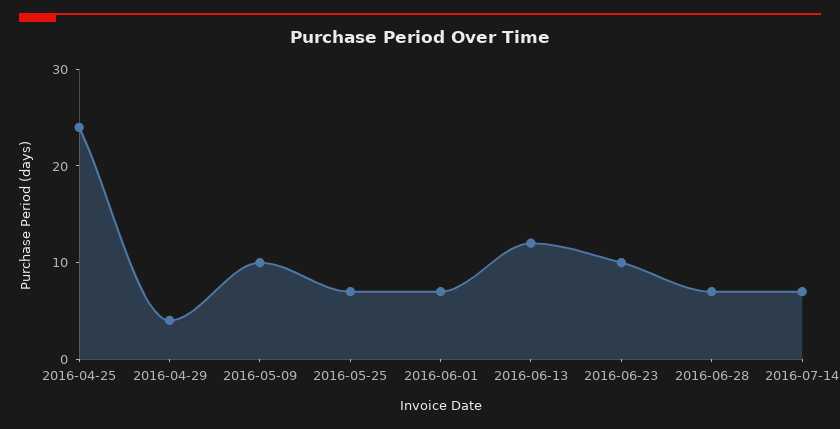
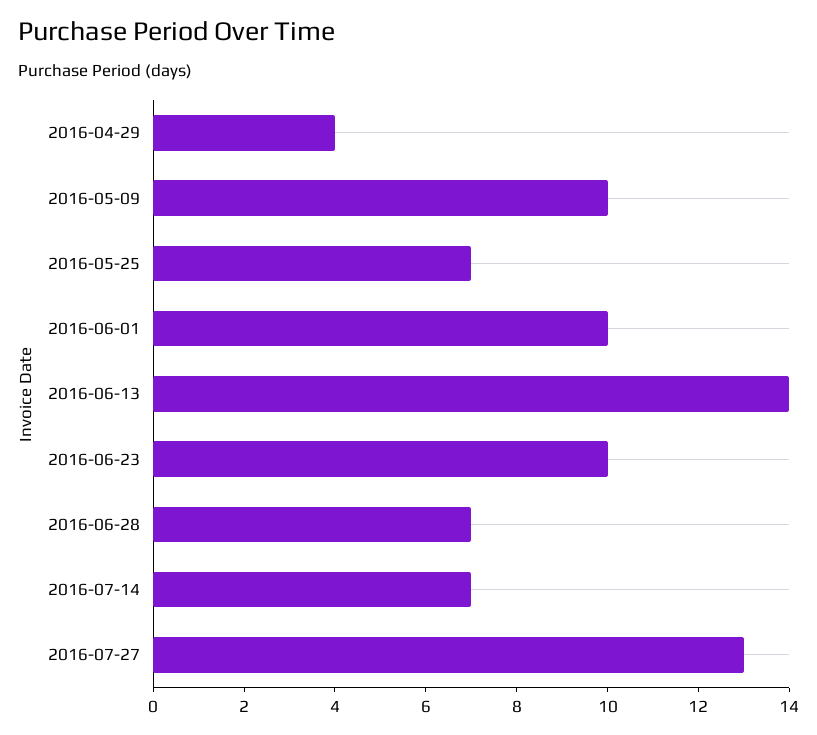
2016-04-25: 24 -> none
2016-06-01: 7 -> 10
2016-06-13: 12 -> 14
2016-07-27: none -> 13

